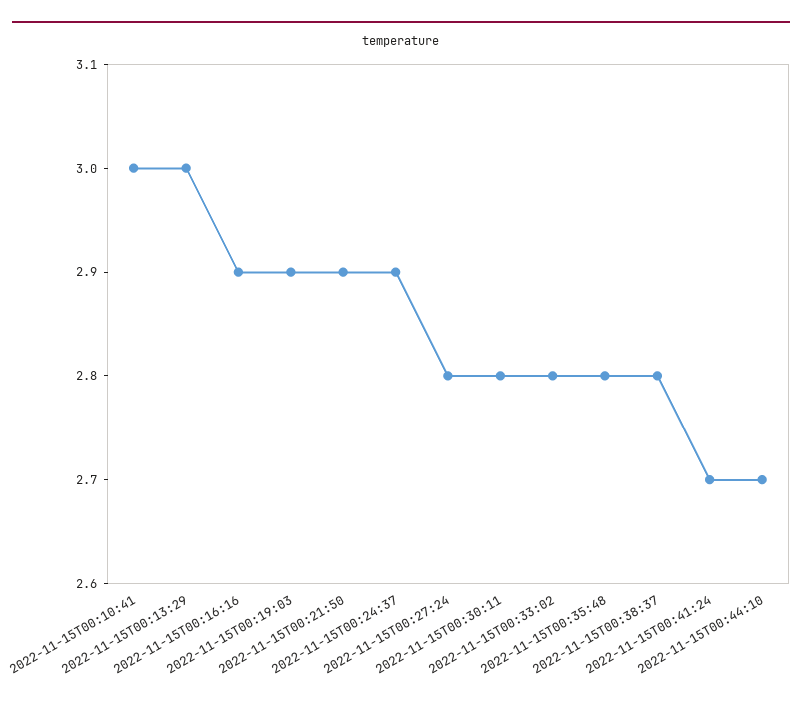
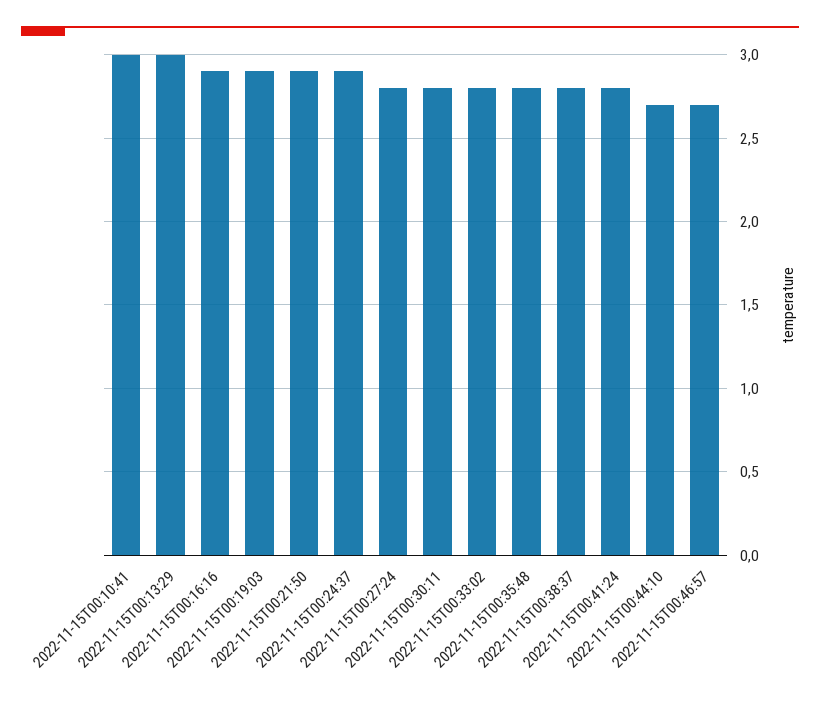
2022-11-15T00:41:24: 2.7 -> 2.8
2022-11-15T00:46:57: none -> 2.7

